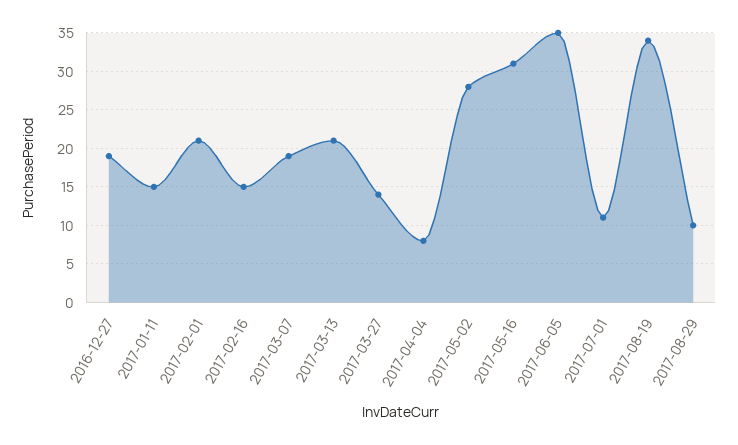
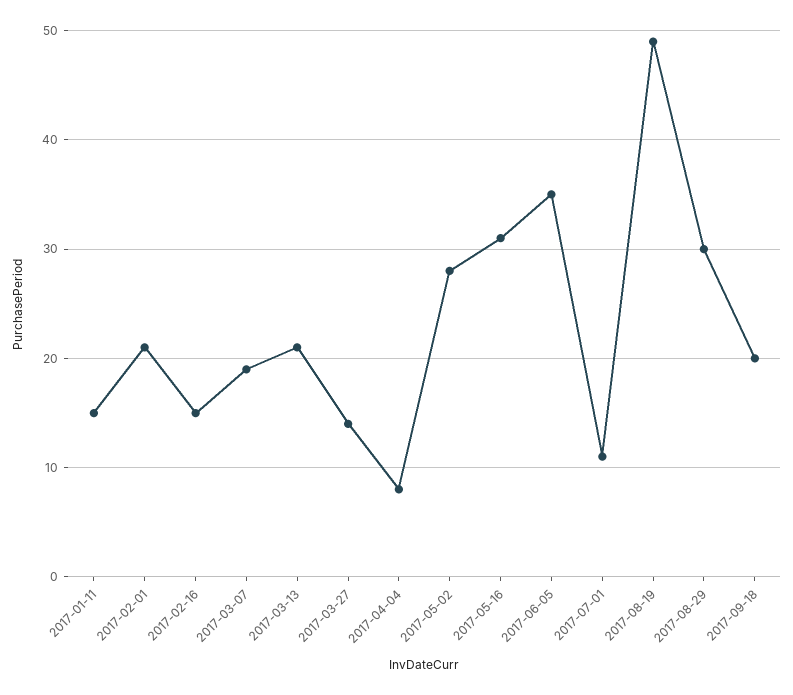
2016-12-27: 19 -> none
2017-08-19: 34 -> 49
2017-08-29: 10 -> 30
2017-09-18: none -> 20

